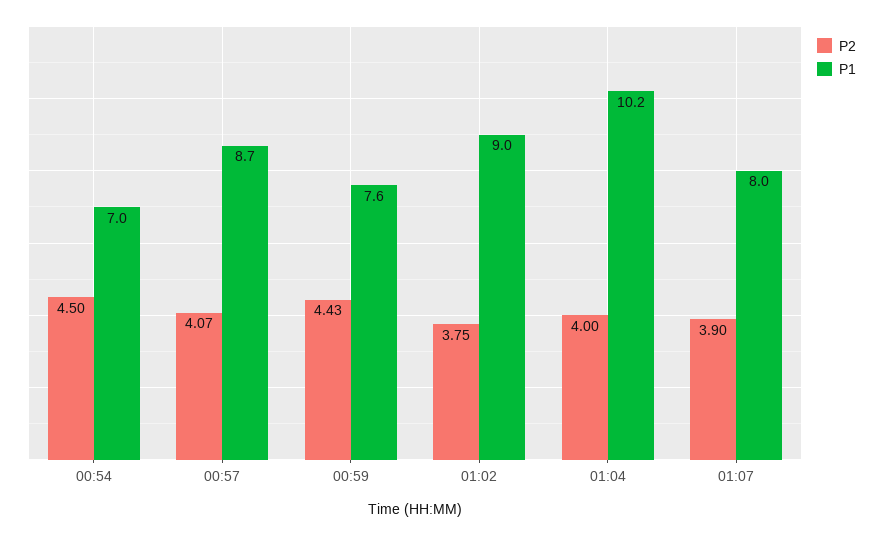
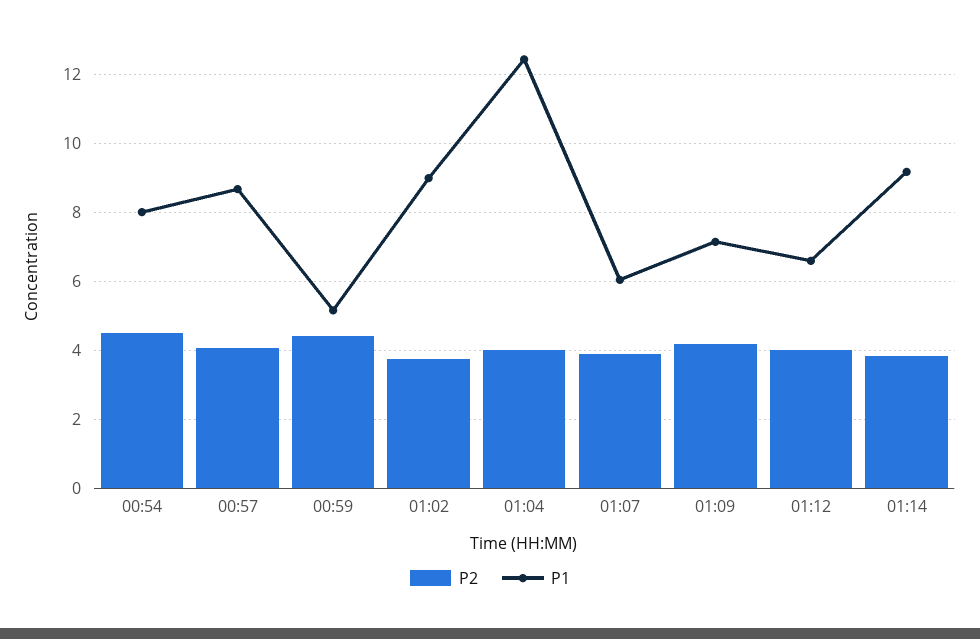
P1, 00:54: 7 -> 8
P1, 00:59: 7.6 -> 5.2
P1, 01:04: 10.2 -> 12.4
P1, 01:07: 8 -> 6
P2, 01:09: none -> 4.2
P1, 01:09: none -> 7.2
P2, 01:12: none -> 4
P1, 01:12: none -> 6.6
P2, 01:14: none -> 3.8
P1, 01:14: none -> 9.2

